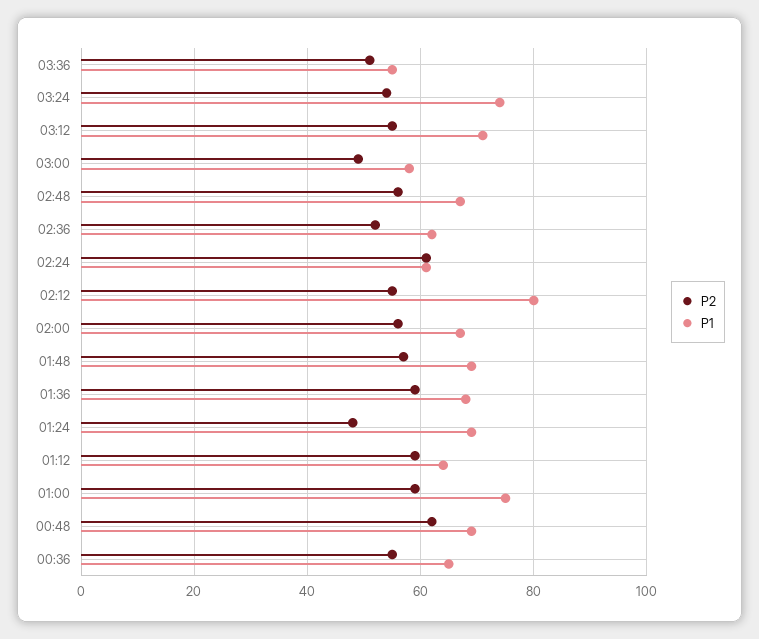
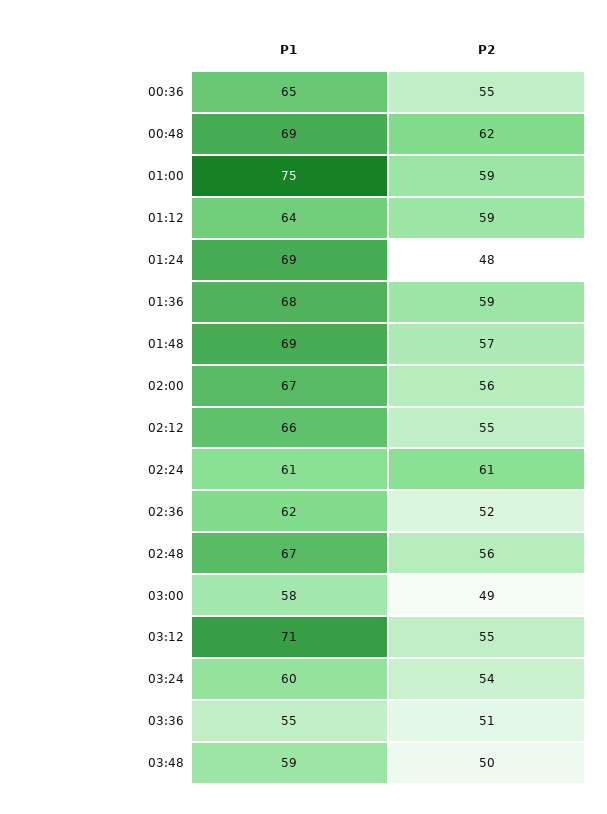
P1, 03:24: 75 -> 60
P1, 02:12: 80 -> 66
P1, 03:48: none -> 59
P2, 03:48: none -> 50

